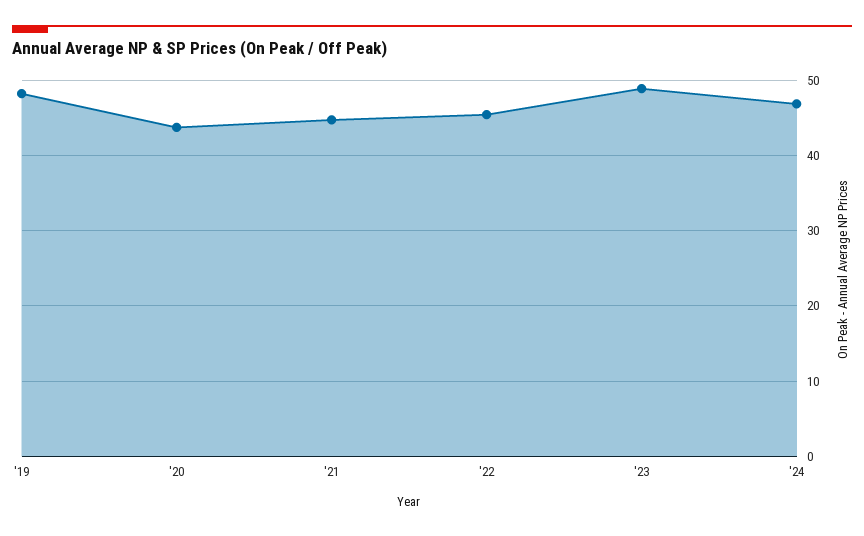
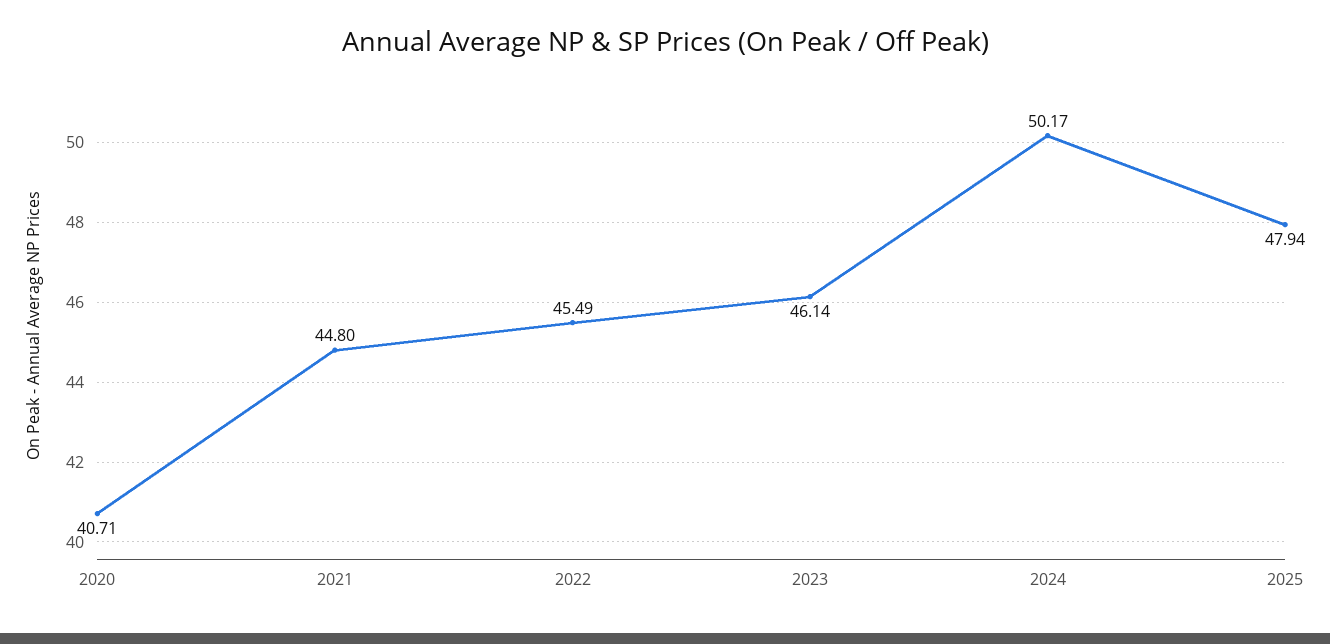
'19: 48 -> none
'20: 44 -> 40.71
'23: 49 -> 46.14
'24: 47 -> 50.17
2025: none -> 47.94

